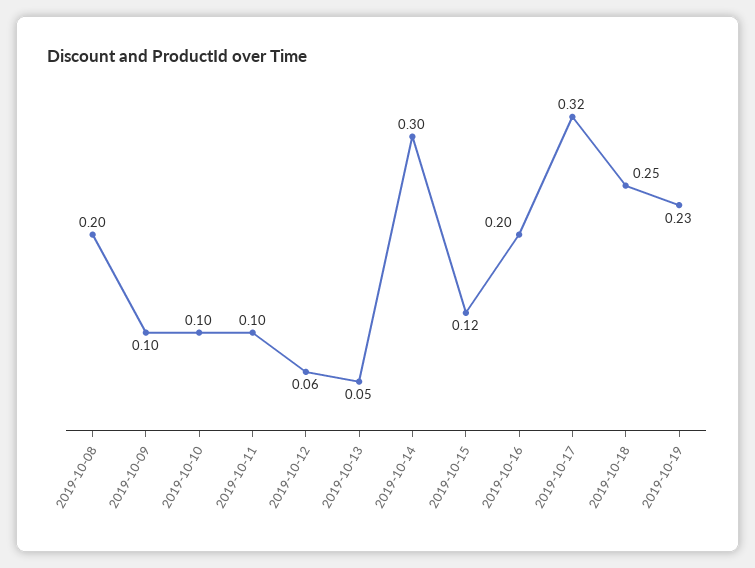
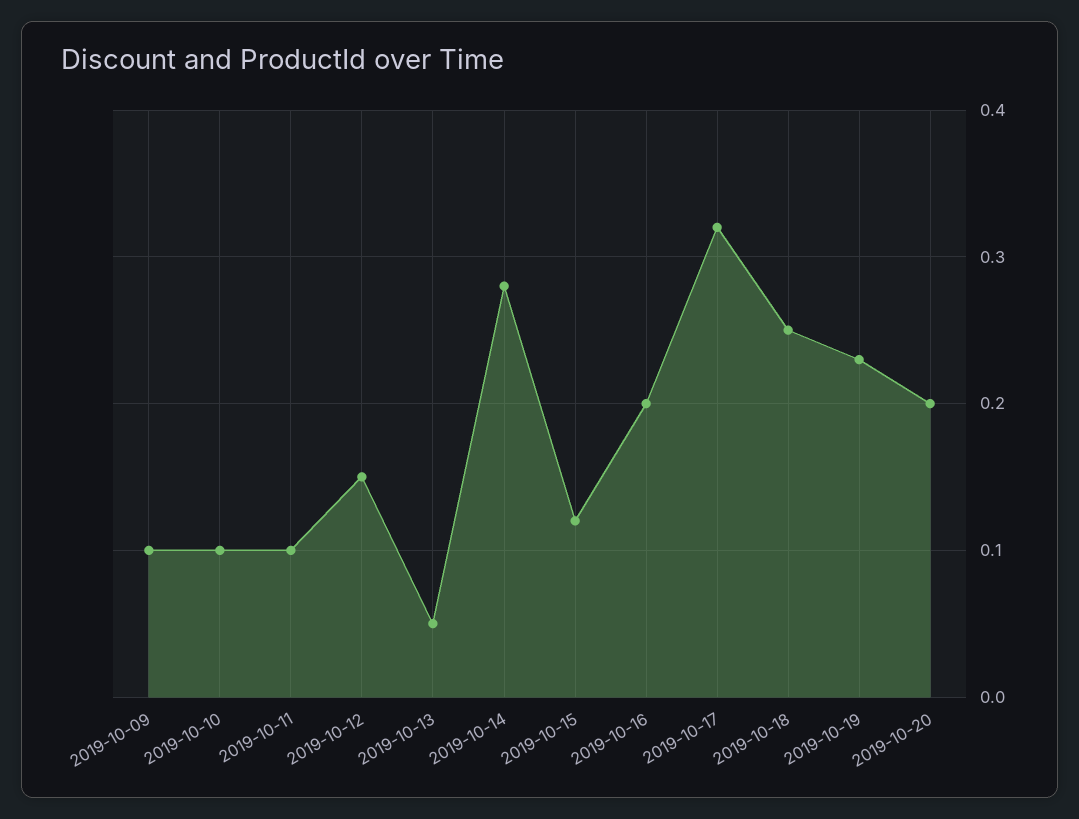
2019-10-08: 0.2 -> none
2019-10-12: 0.06 -> 0.15
2019-10-14: 0.3 -> 0.28
2019-10-20: none -> 0.2

